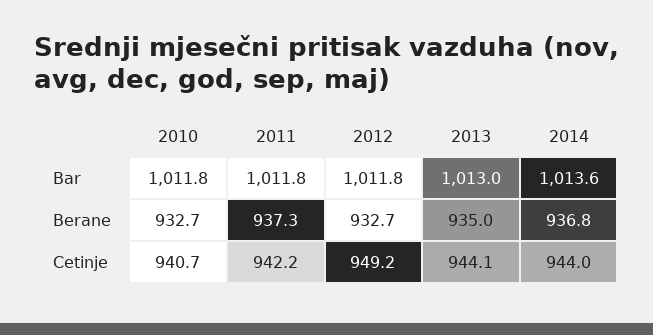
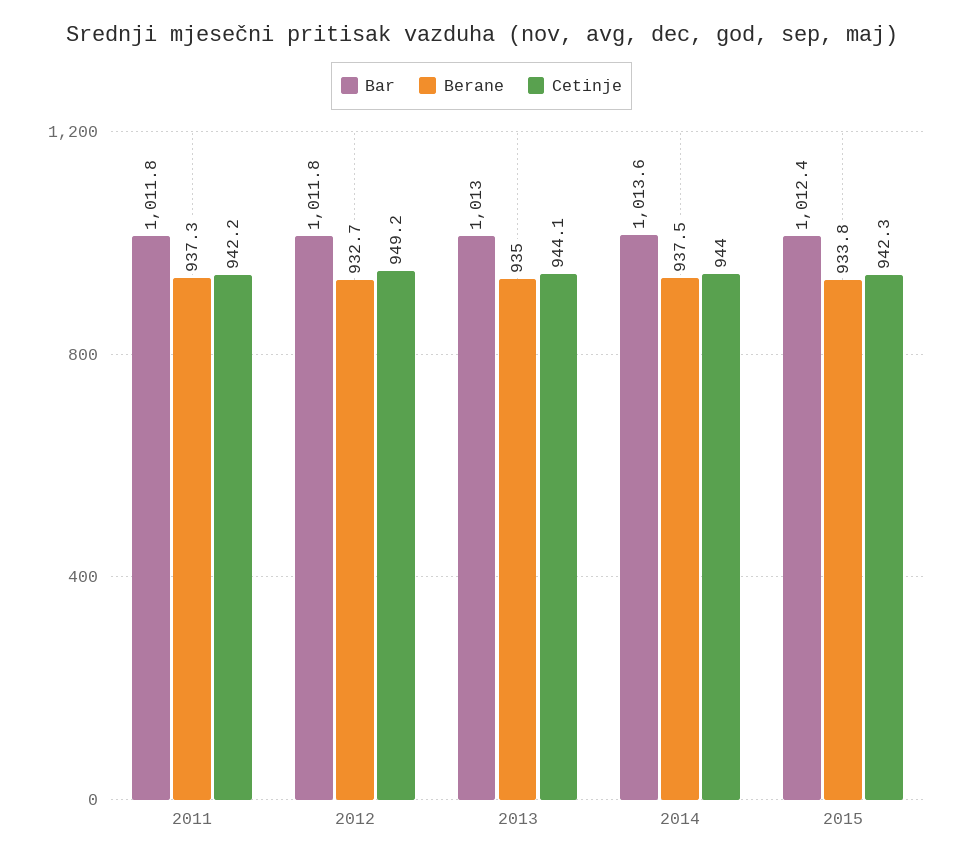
Bar, 2010: 1011.8 -> none
Berane, 2010: 932.7 -> none
Berane, 2014: 936.8 -> 937.5
Cetinje, 2010: 940.7 -> none
Bar, 2015: none -> 1012.4
Berane, 2015: none -> 933.8
Cetinje, 2015: none -> 942.3

